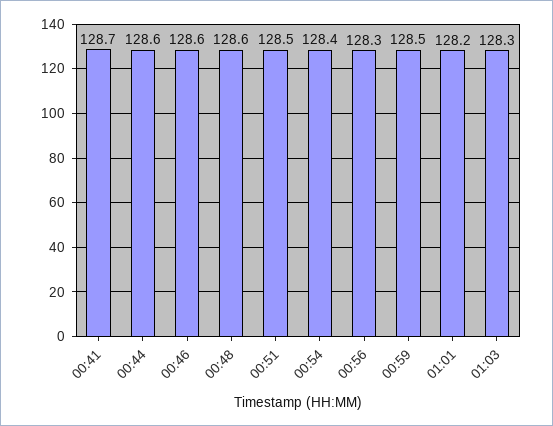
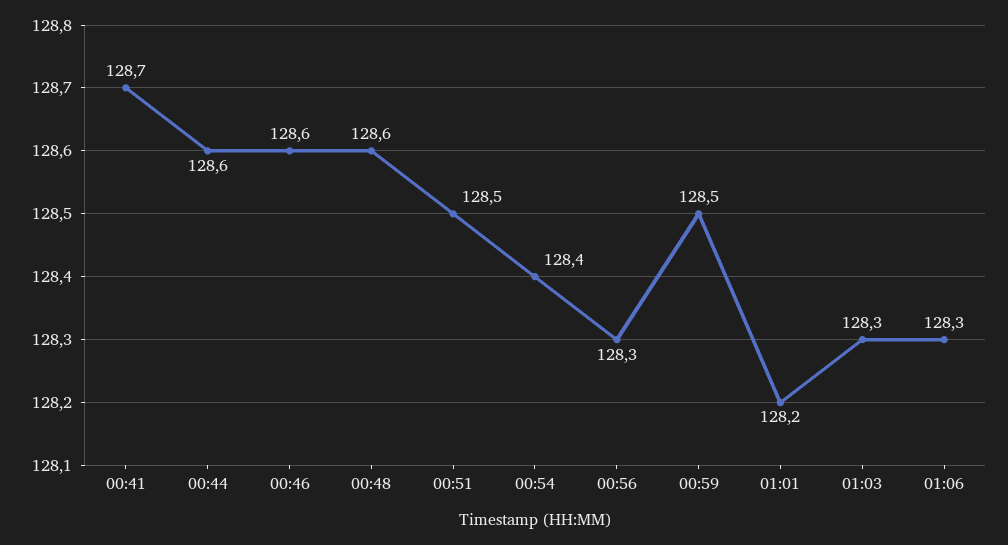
01:06: none -> 128.3

